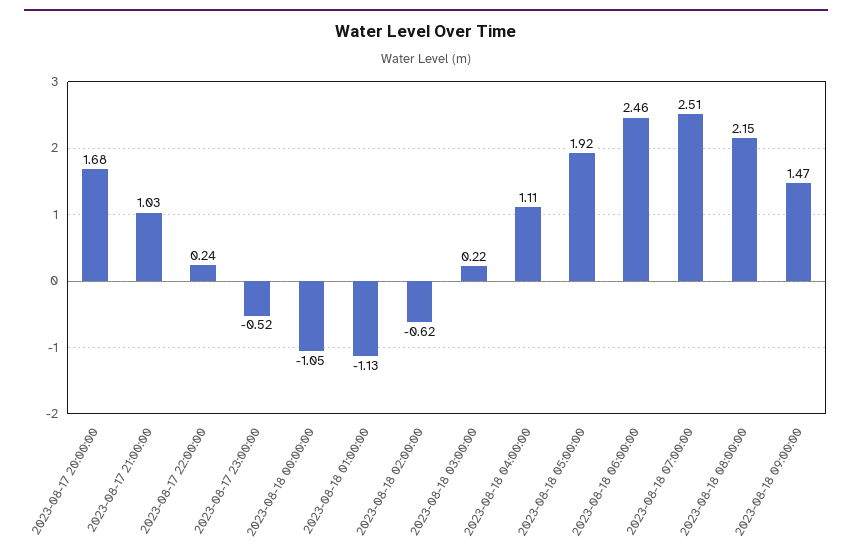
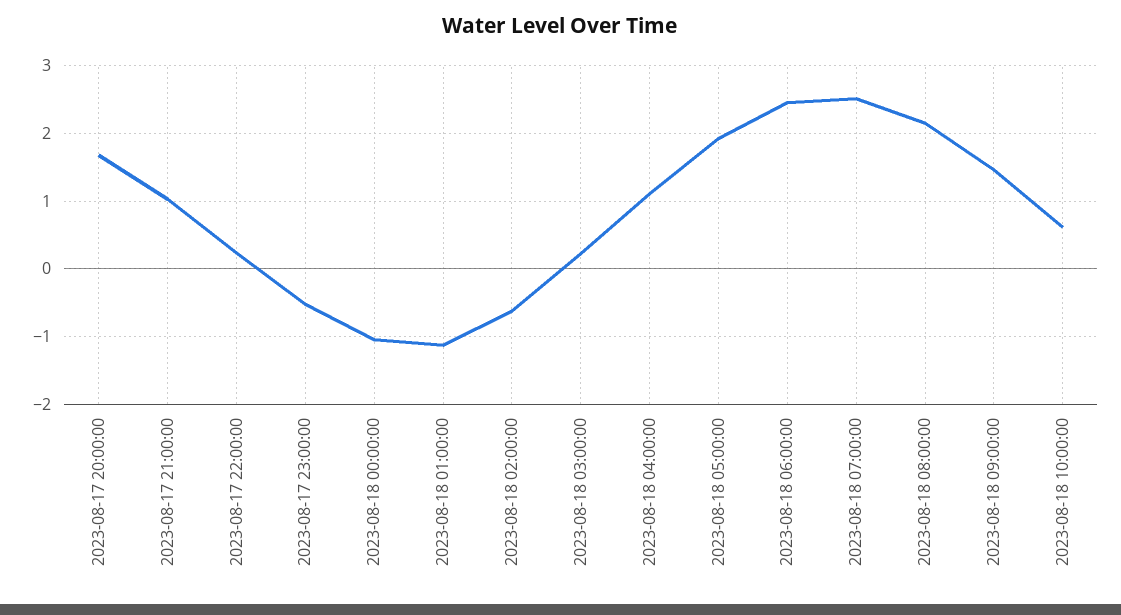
2023-08-18 10:00:00: none -> 0.6

